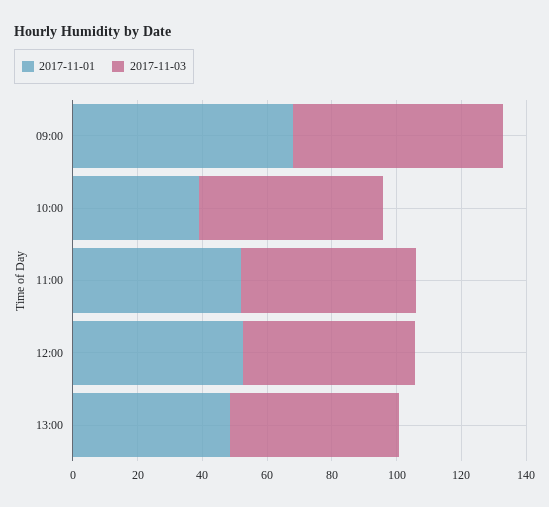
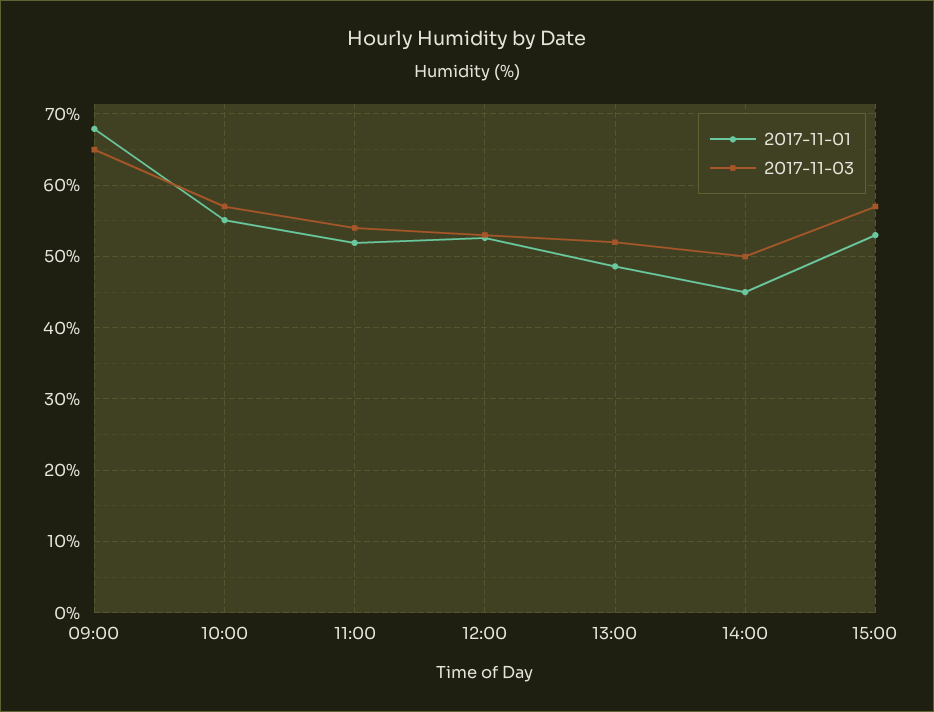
2017-11-01, 10:00: 40 -> 55
2017-11-01, 14:00: none -> 45
2017-11-03, 14:00: none -> 50
2017-11-01, 15:00: none -> 53
2017-11-03, 15:00: none -> 57

